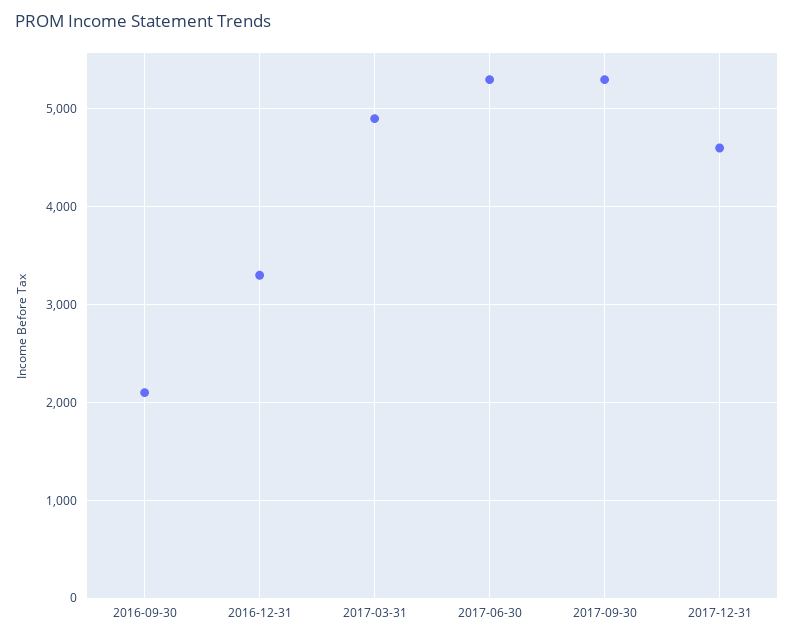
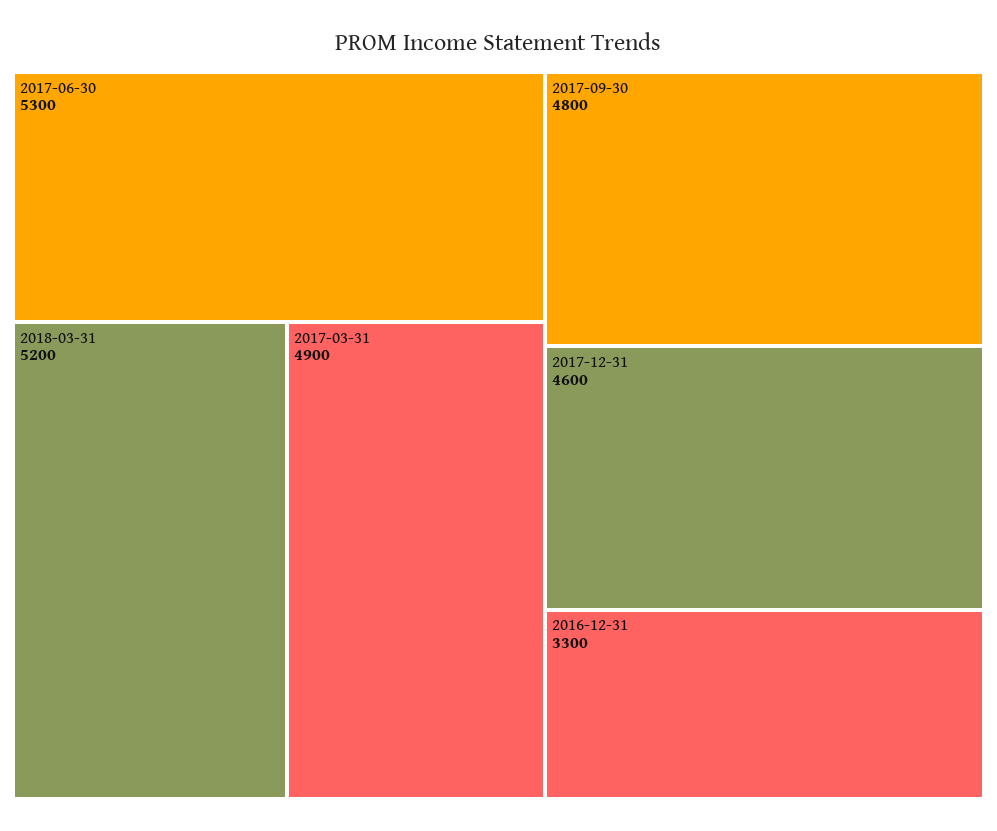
2016-09-30: 2100 -> none
2017-09-30: 5300 -> 4800
2018-03-31: none -> 5200

